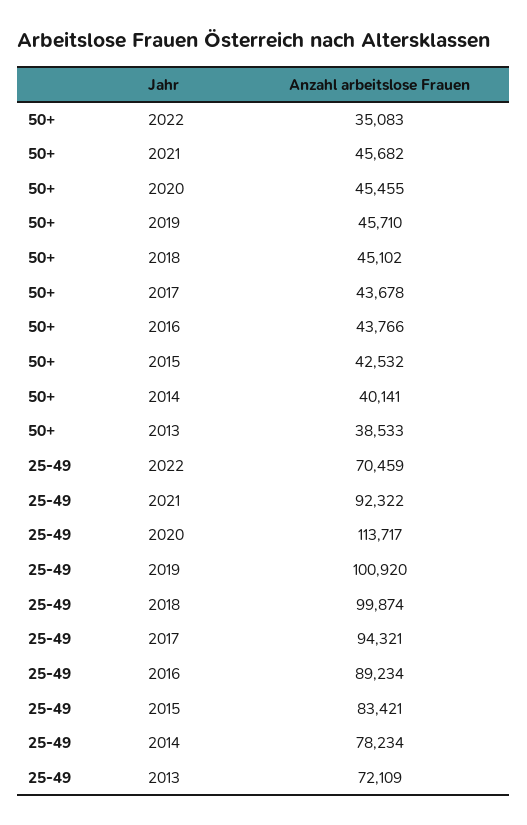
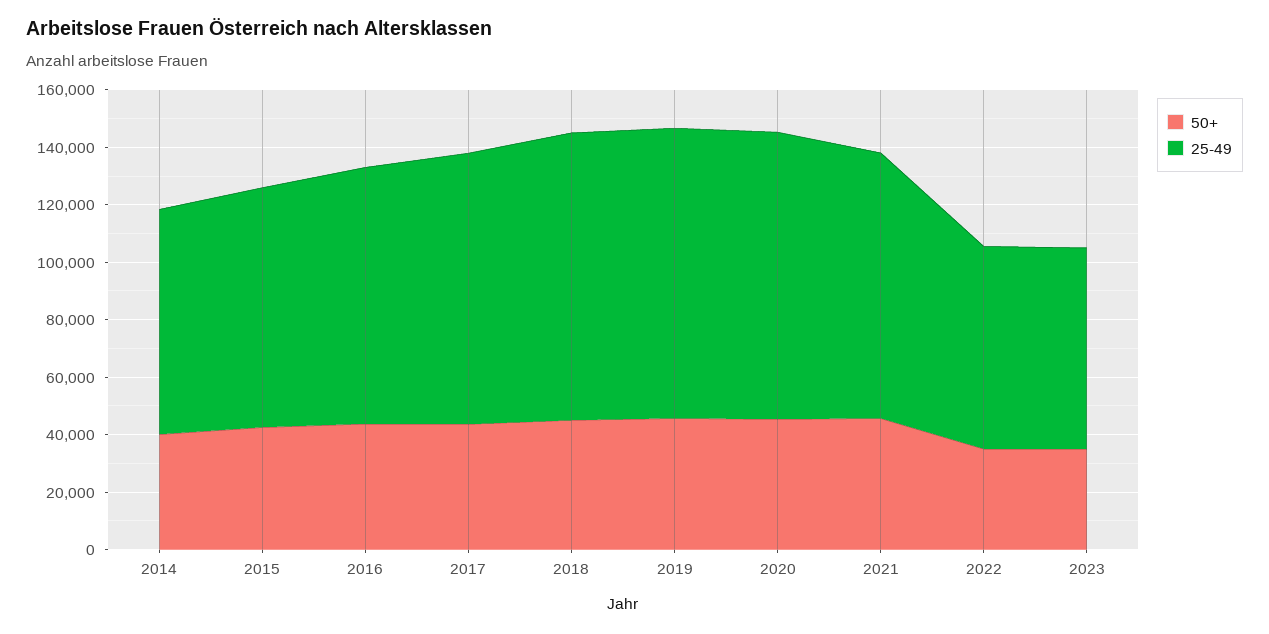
50+, 2013: 38533 -> none
25-49, 2020: 113717 -> 100000
25-49, 2013: 72109 -> none
50+, 2023: none -> 35000
25-49, 2023: none -> 70000

